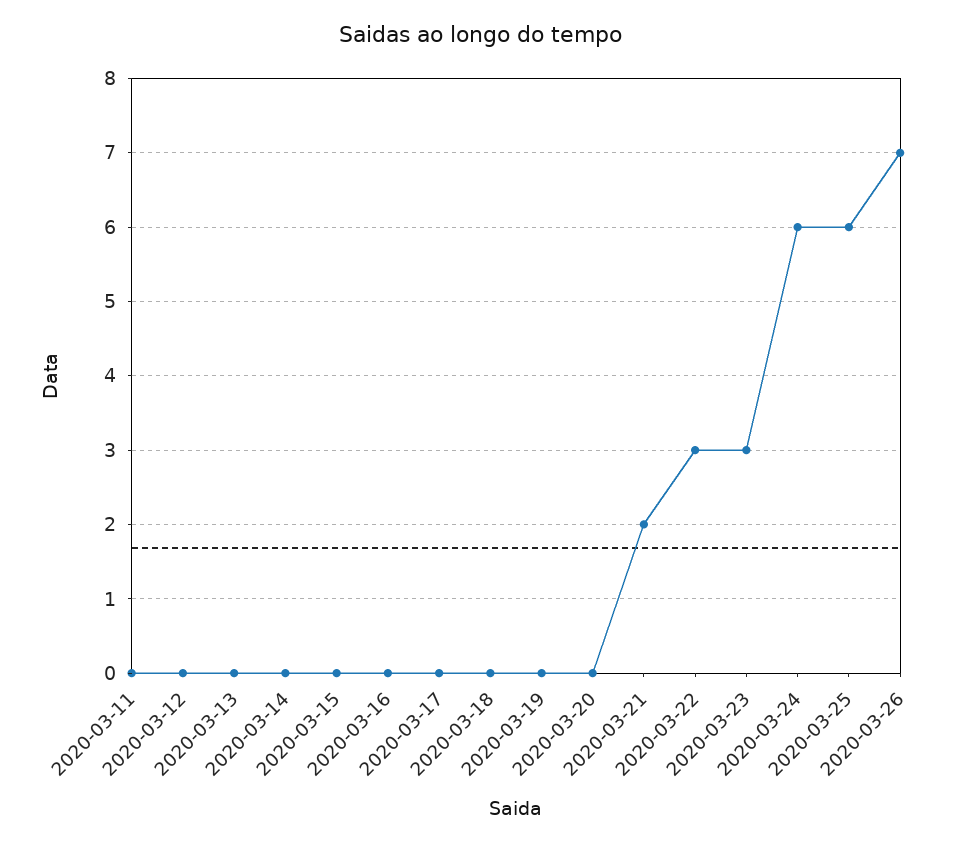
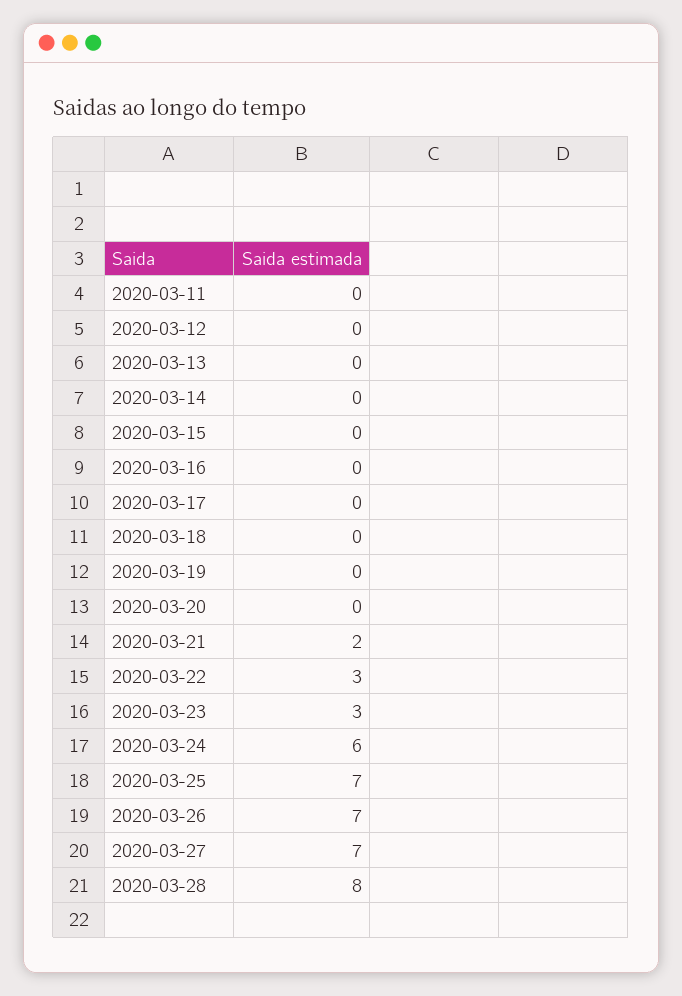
2020-03-25: 6 -> 7
2020-03-27: none -> 7
2020-03-28: none -> 8

